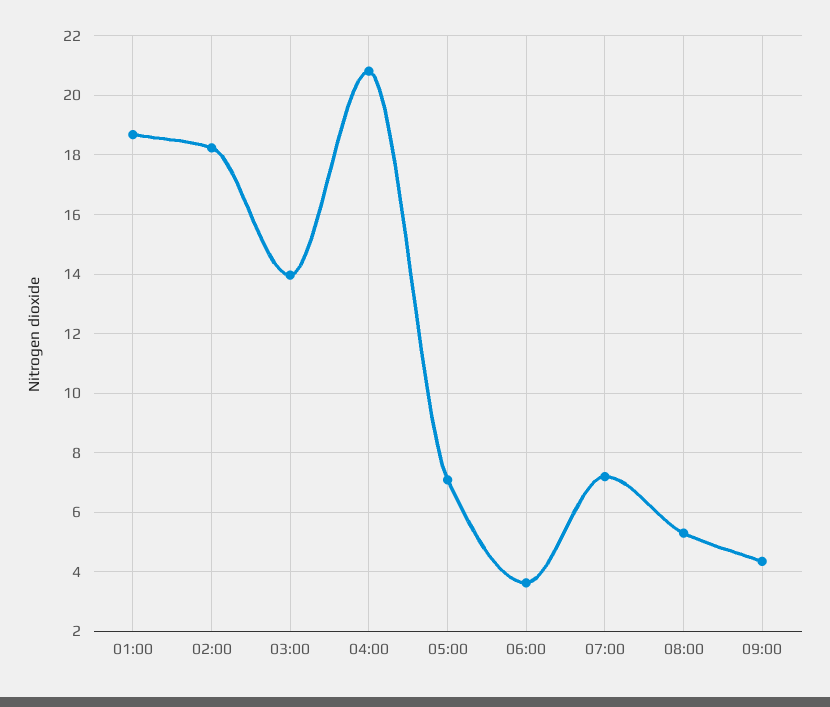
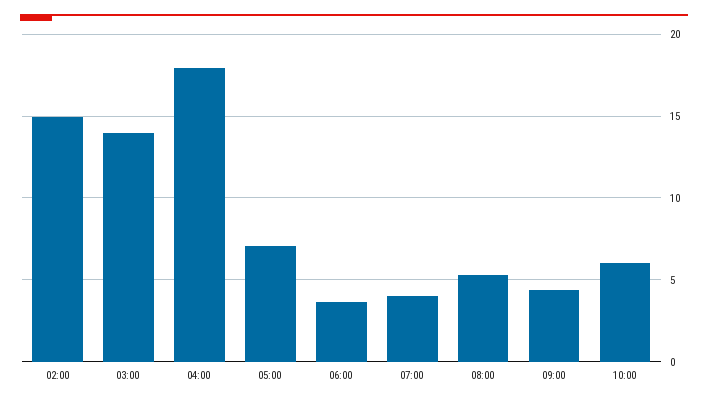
01:00: 18.75 -> none
02:00: 18.25 -> 15
04:00: 20.75 -> 18
07:00: 7.25 -> 4
10:00: none -> 6

